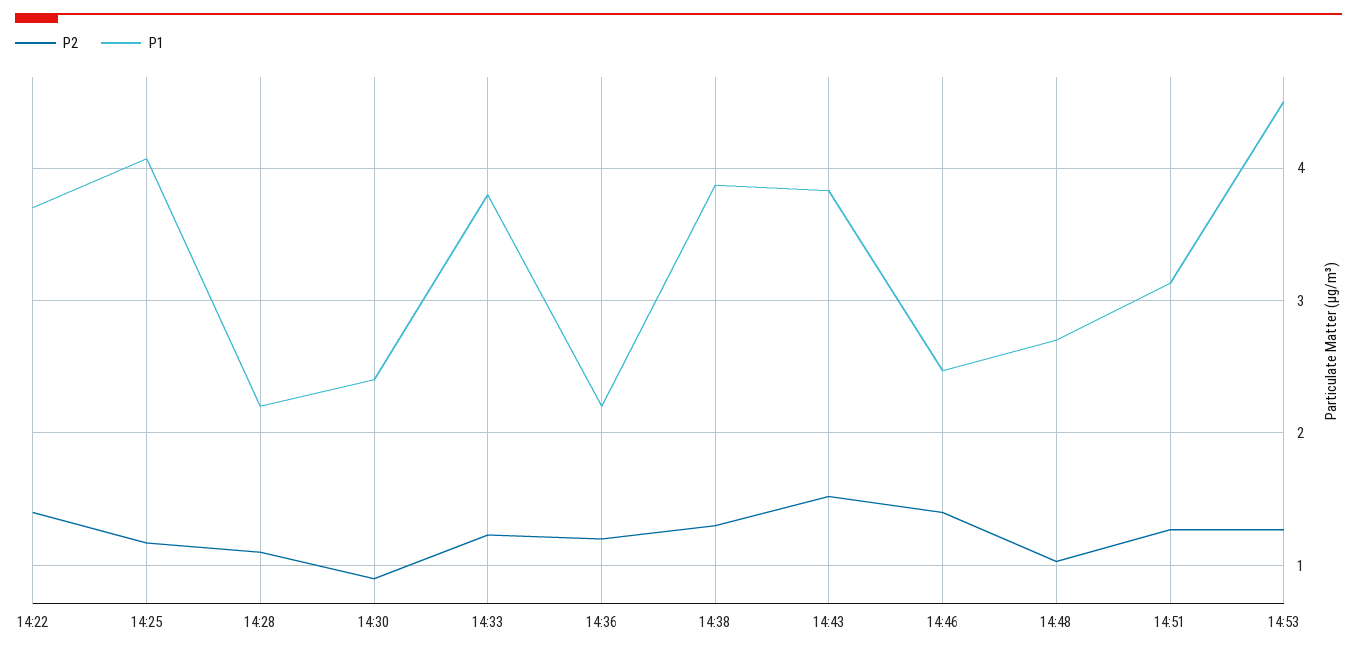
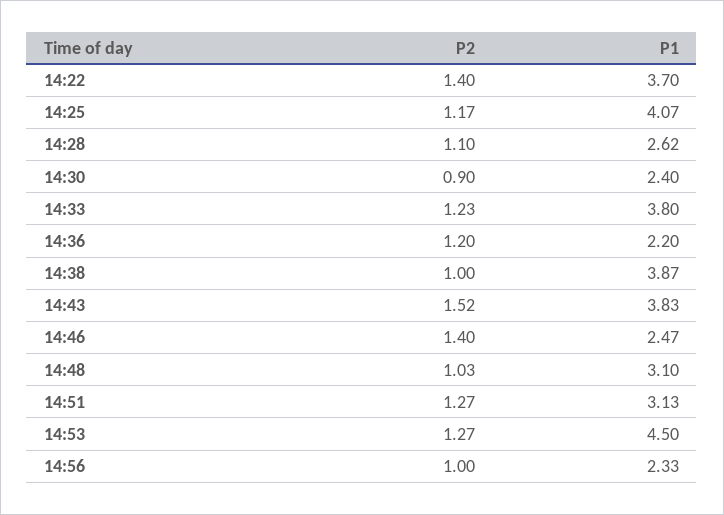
P1, 14:28: 2.2 -> 2.62
P2, 14:38: 1.3 -> 1
P1, 14:48: 2.7 -> 3.1
P2, 14:56: none -> 1
P1, 14:56: none -> 2.33

